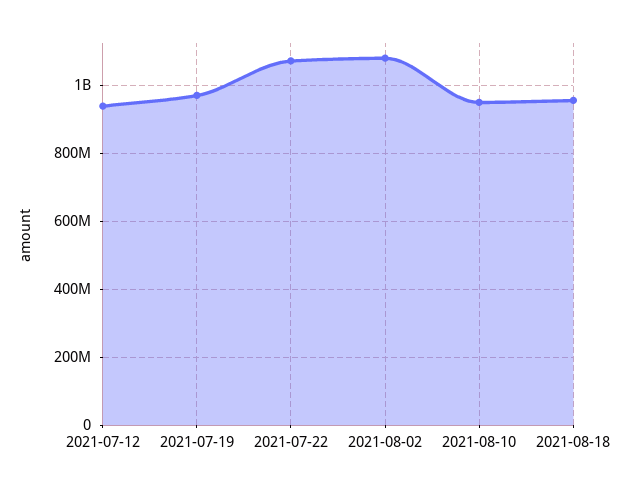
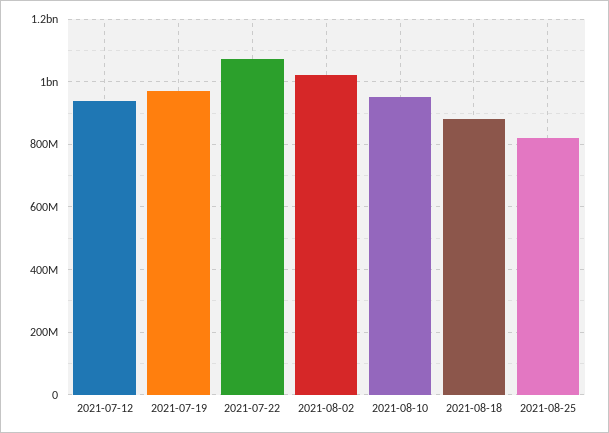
2021-08-02: 1080000000 -> 1020000000
2021-08-18: 960000000 -> 880000000
2021-08-25: none -> 820000000

